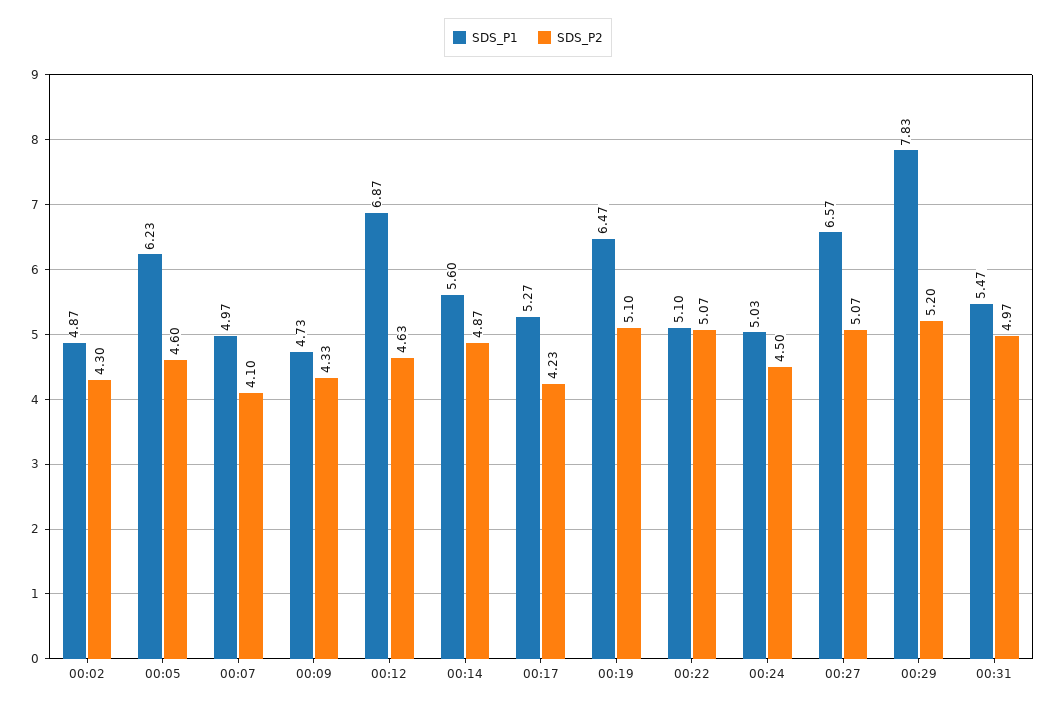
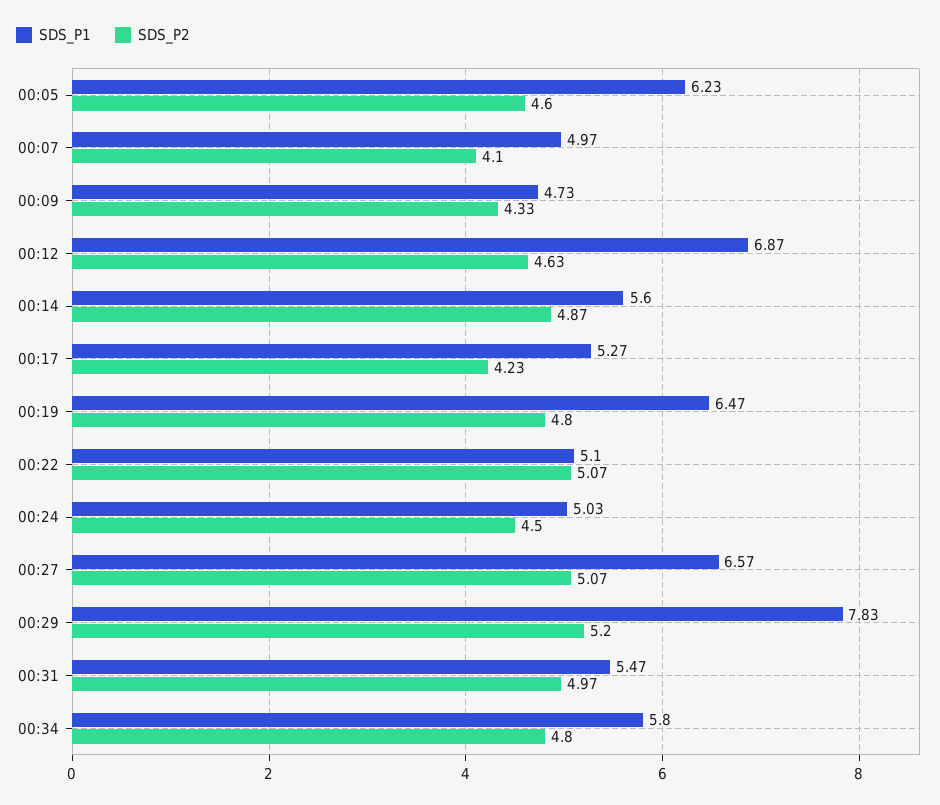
SDS_P1, 00:02: 4.87 -> none
SDS_P2, 00:02: 4.3 -> none
SDS_P2, 00:19: 5.1 -> 4.8
SDS_P1, 00:34: none -> 5.8
SDS_P2, 00:34: none -> 4.8

